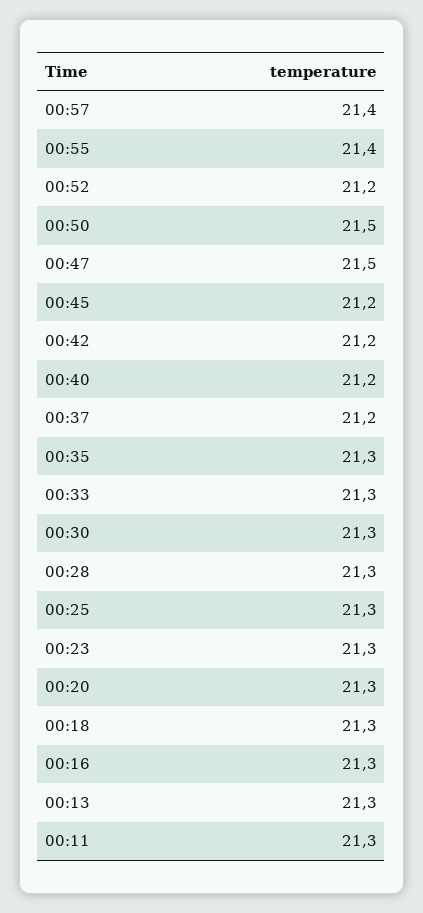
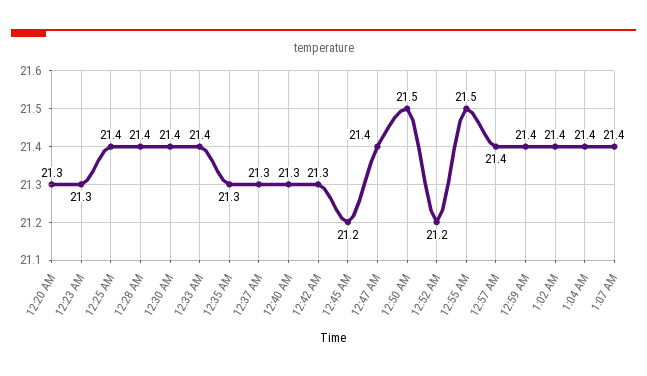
00:55: 21.4 -> 21.5
00:47: 21.5 -> 21.4
00:42: 21.2 -> 21.3
00:40: 21.2 -> 21.3
00:37: 21.2 -> 21.3
00:33: 21.3 -> 21.4
00:30: 21.3 -> 21.4
00:28: 21.3 -> 21.4
00:25: 21.3 -> 21.4
00:18: 21.3 -> none
00:16: 21.3 -> none
00:13: 21.3 -> none
00:11: 21.3 -> none
12:59 AM: none -> 21.4
1:02 AM: none -> 21.4
1:04 AM: none -> 21.4
1:07 AM: none -> 21.4

